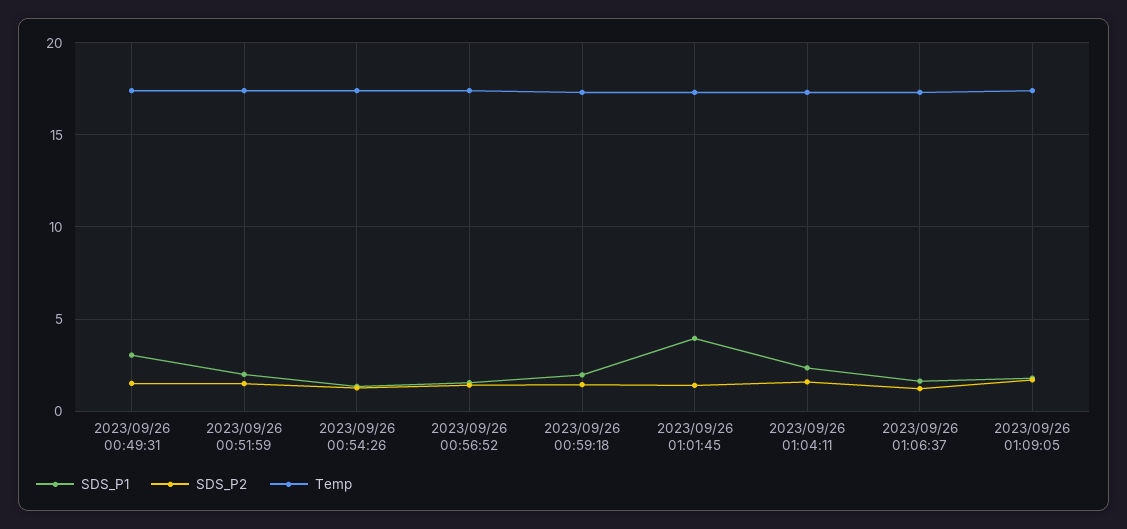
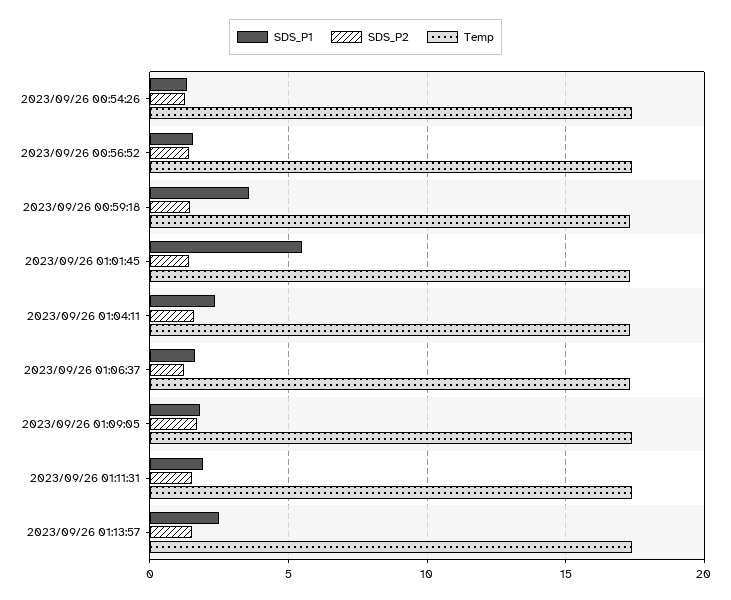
SDS_P1, 2023/09/26 00:49:31: 3 -> none
SDS_P2, 2023/09/26 00:49:31: 1.5 -> none
Temp, 2023/09/26 00:49:31: 17.5 -> none
SDS_P1, 2023/09/26 00:51:59: 2 -> none
SDS_P2, 2023/09/26 00:51:59: 1.5 -> none
Temp, 2023/09/26 00:51:59: 17.5 -> none
SDS_P1, 2023/09/26 00:59:18: 2 -> 3.5
SDS_P1, 2023/09/26 01:01:45: 4 -> 5.5
SDS_P1, 2023/09/26 01:11:31: none -> 2
SDS_P2, 2023/09/26 01:11:31: none -> 1.5
Temp, 2023/09/26 01:11:31: none -> 17.5
SDS_P1, 2023/09/26 01:13:57: none -> 2.5
SDS_P2, 2023/09/26 01:13:57: none -> 1.5
Temp, 2023/09/26 01:13:57: none -> 17.5

